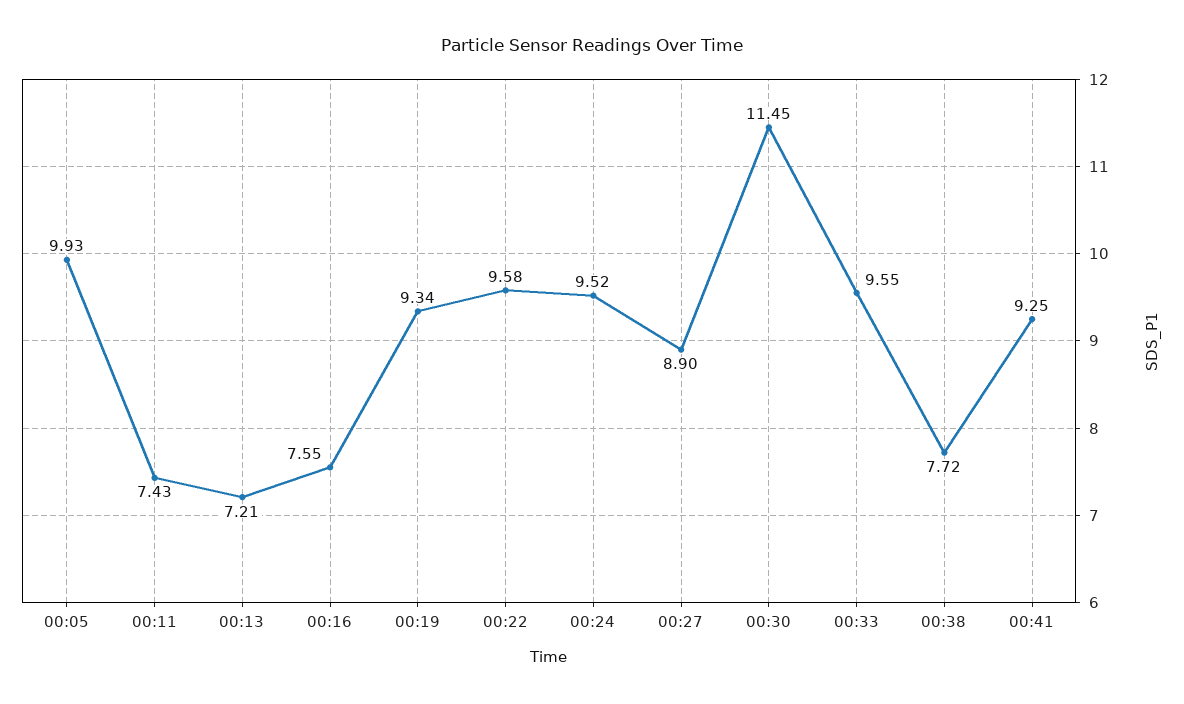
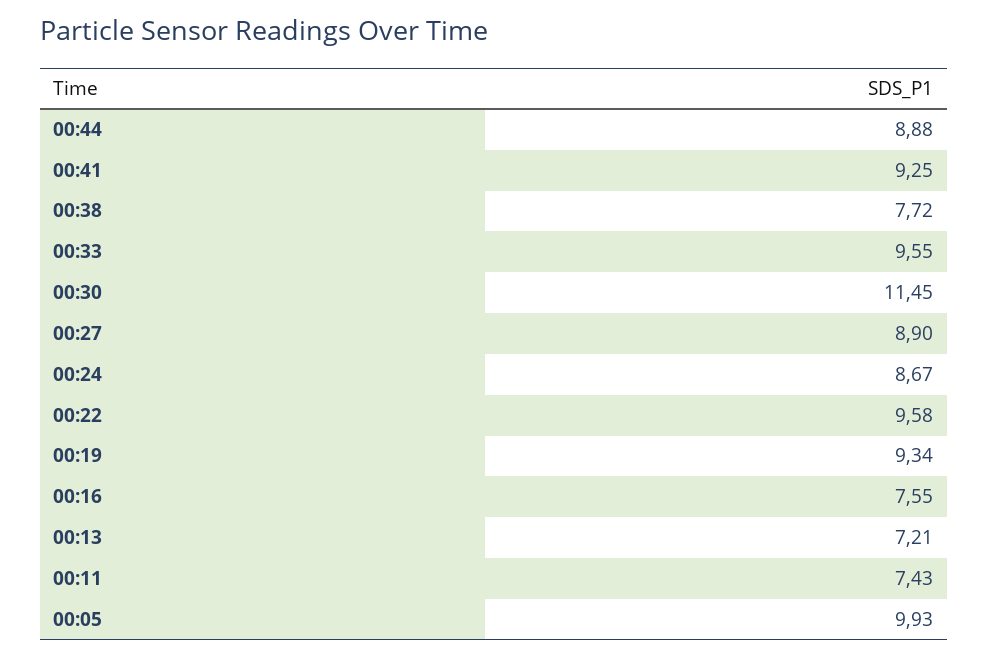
00:24: 9.52 -> 8.67
00:44: none -> 8.88

